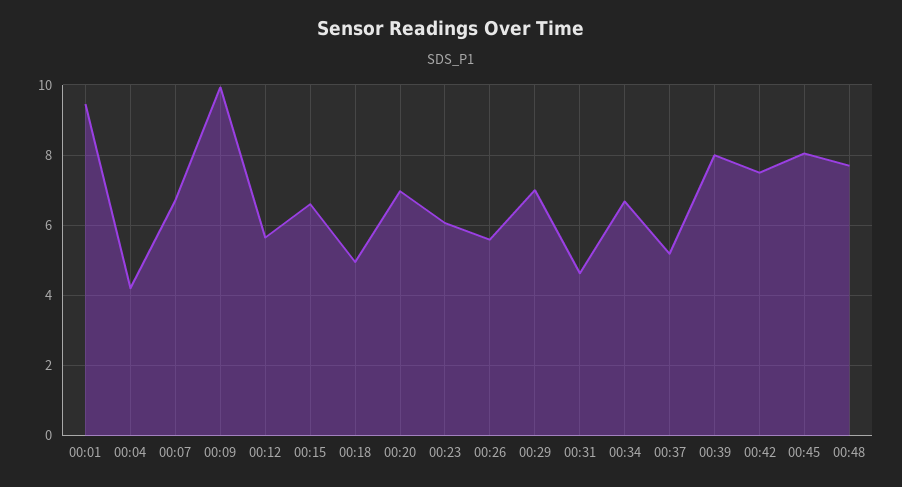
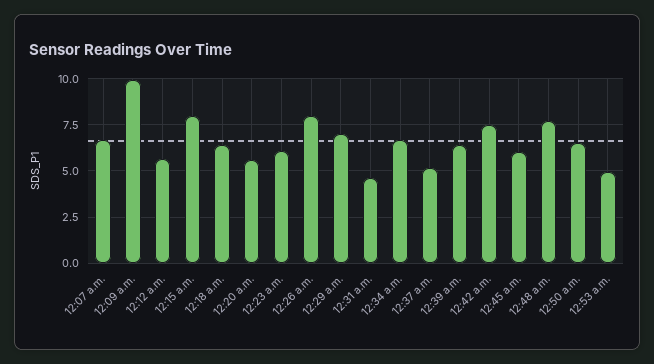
00:01: 9.4 -> none
00:04: 4.2 -> none
00:15: 6.6 -> 8
00:18: 5 -> 6.5
00:20: 7 -> 5.5
00:26: 5.6 -> 8
00:39: 8 -> 6.5
00:45: 8 -> 6
12:50 a.m.: none -> 6.5
12:53 a.m.: none -> 5

